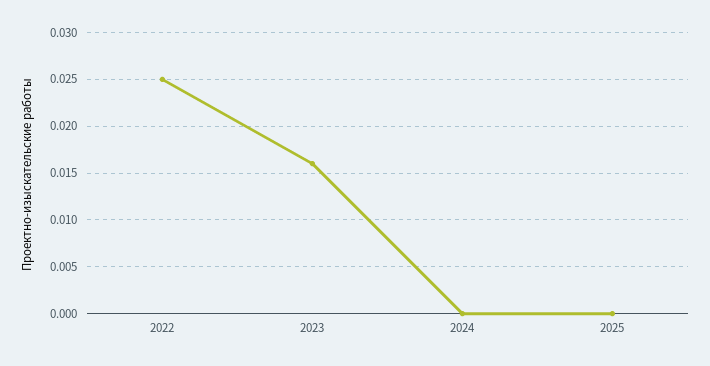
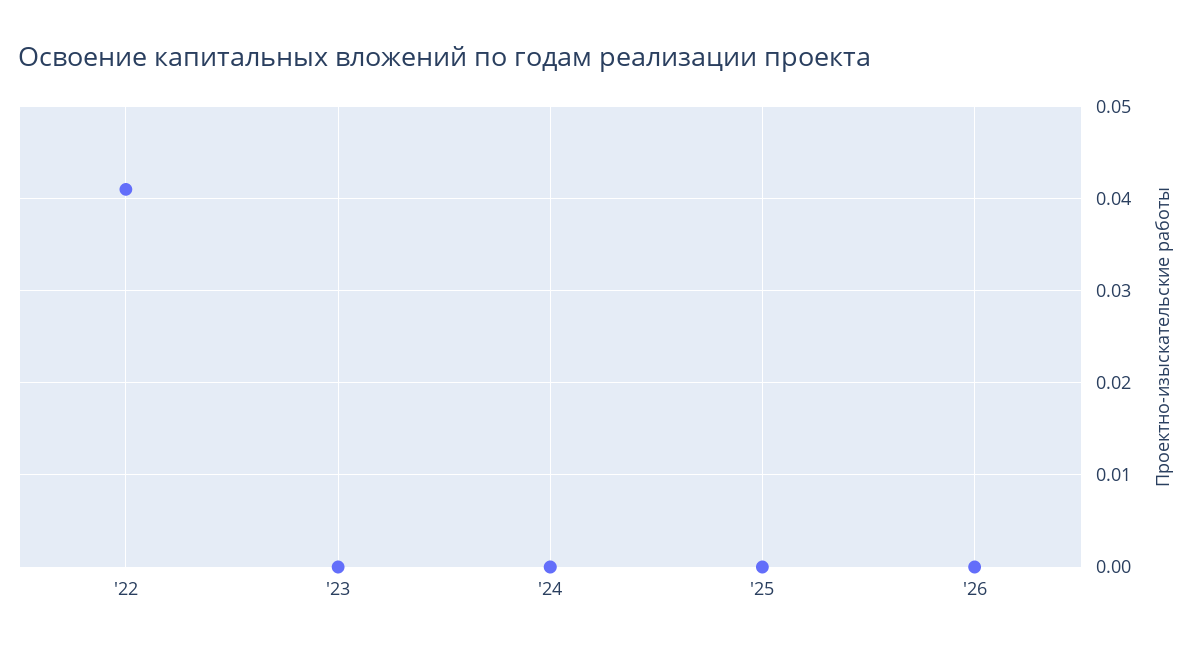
2022: 0.025 -> 0.041
2023: 0.016 -> 0
'26: none -> 0

